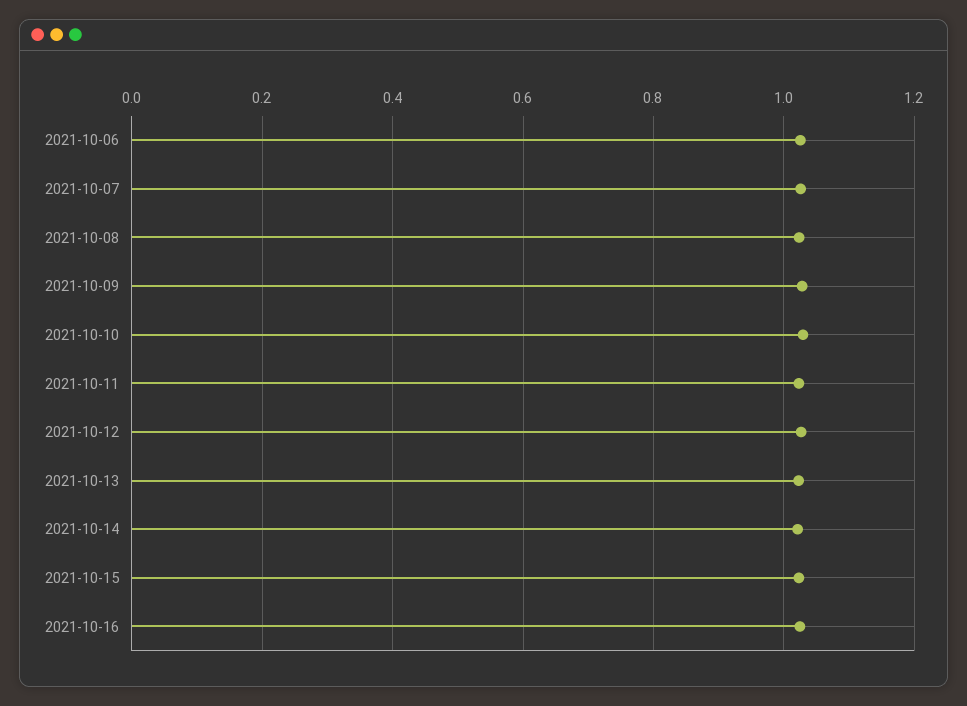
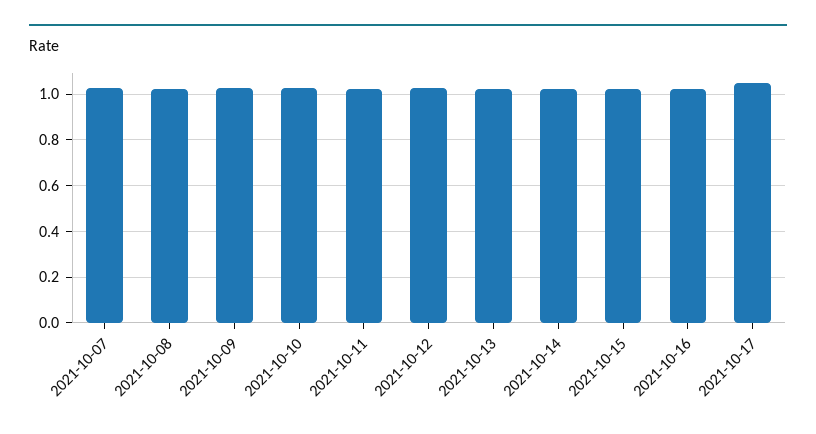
2021-10-06: 1.02 -> none
2021-10-17: none -> 1.05

